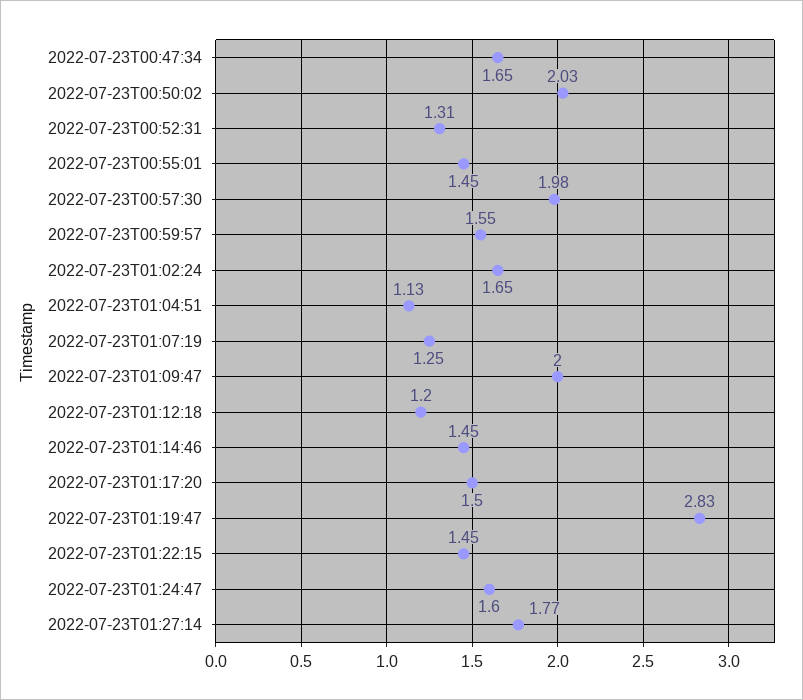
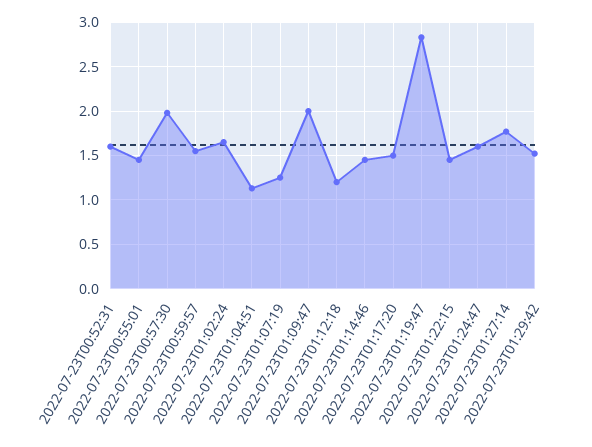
2022-07-23T00:47:34: 1.65 -> none
2022-07-23T00:50:02: 2.03 -> none
2022-07-23T00:52:31: 1.31 -> 1.6
2022-07-23T01:29:42: none -> 1.5

